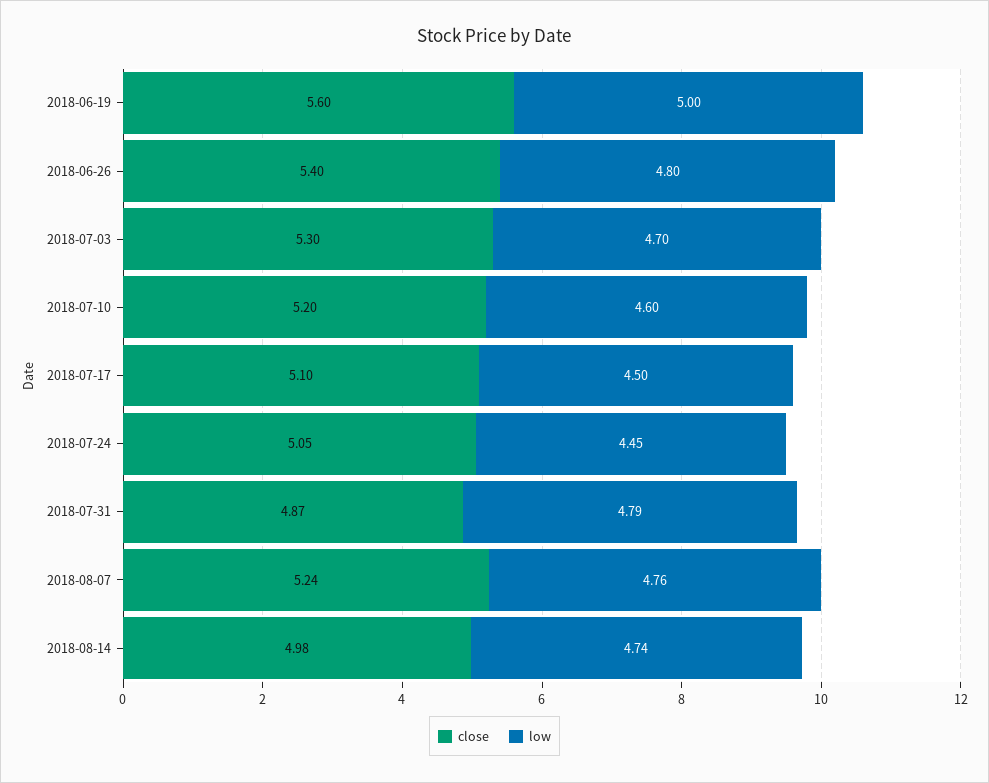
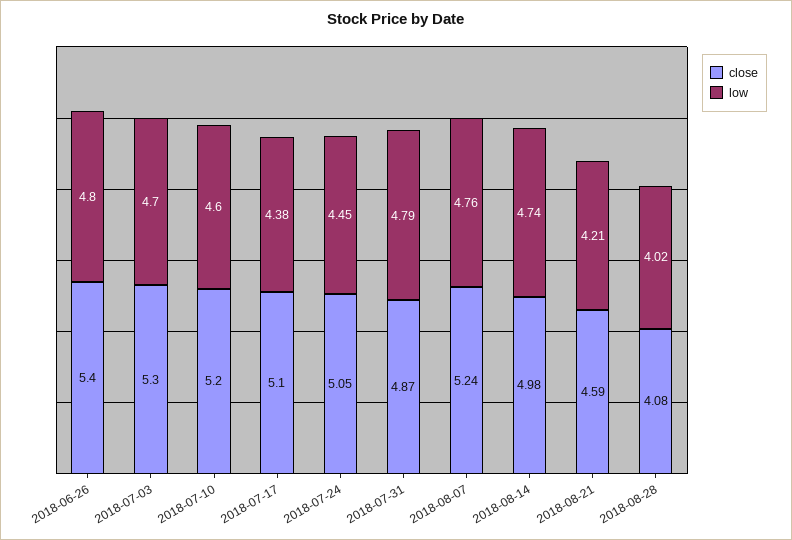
close, 2018-06-19: 5.6 -> none
low, 2018-06-19: 5 -> none
low, 2018-07-17: 4.5 -> 4.38
close, 2018-08-21: none -> 4.59
low, 2018-08-21: none -> 4.21
close, 2018-08-28: none -> 4.08
low, 2018-08-28: none -> 4.02

